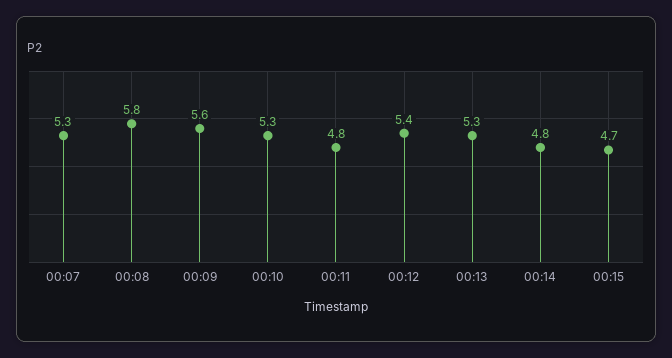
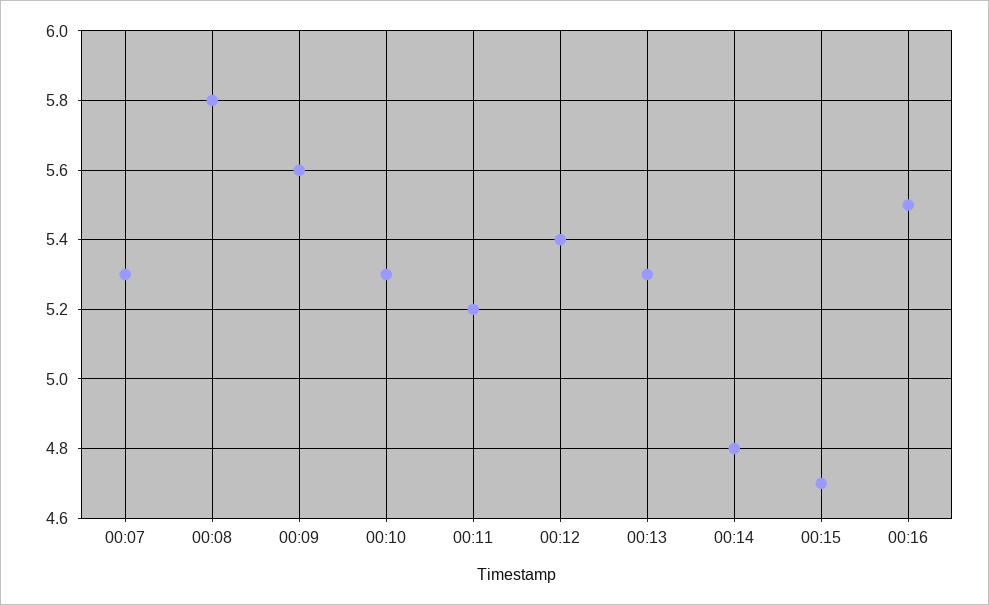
00:11: 4.8 -> 5.2
00:16: none -> 5.5

